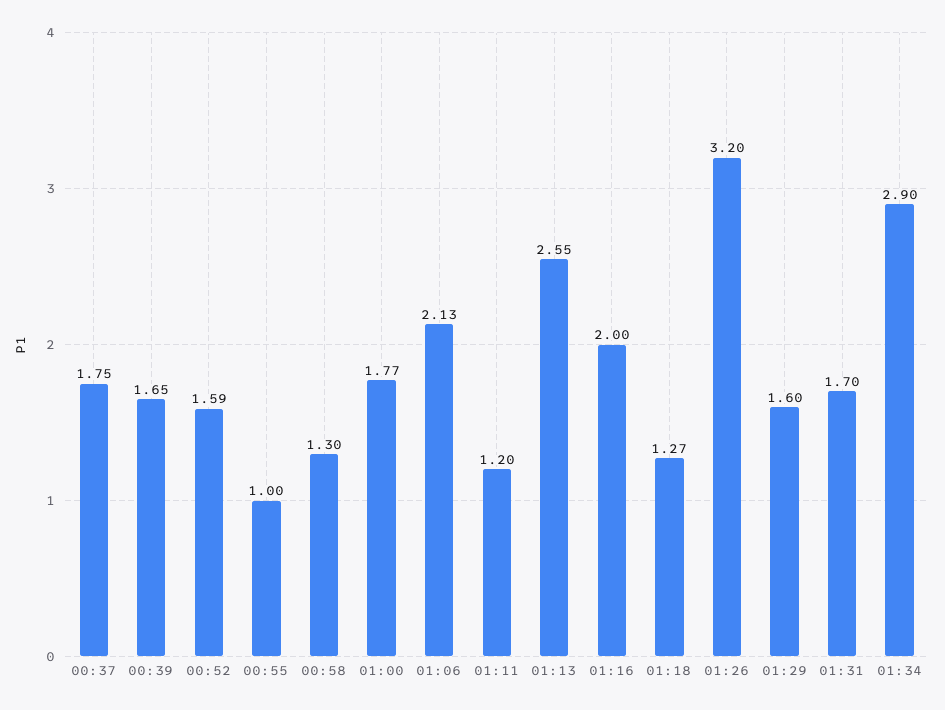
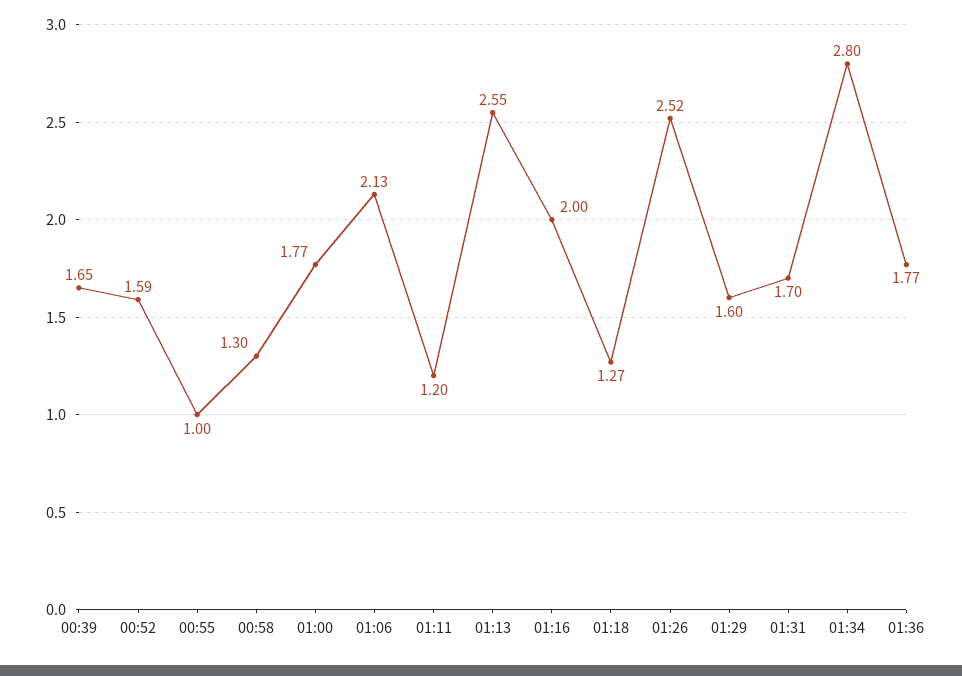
00:37: 1.75 -> none
01:26: 3.2 -> 2.52
01:34: 2.9 -> 2.8
01:36: none -> 1.77

